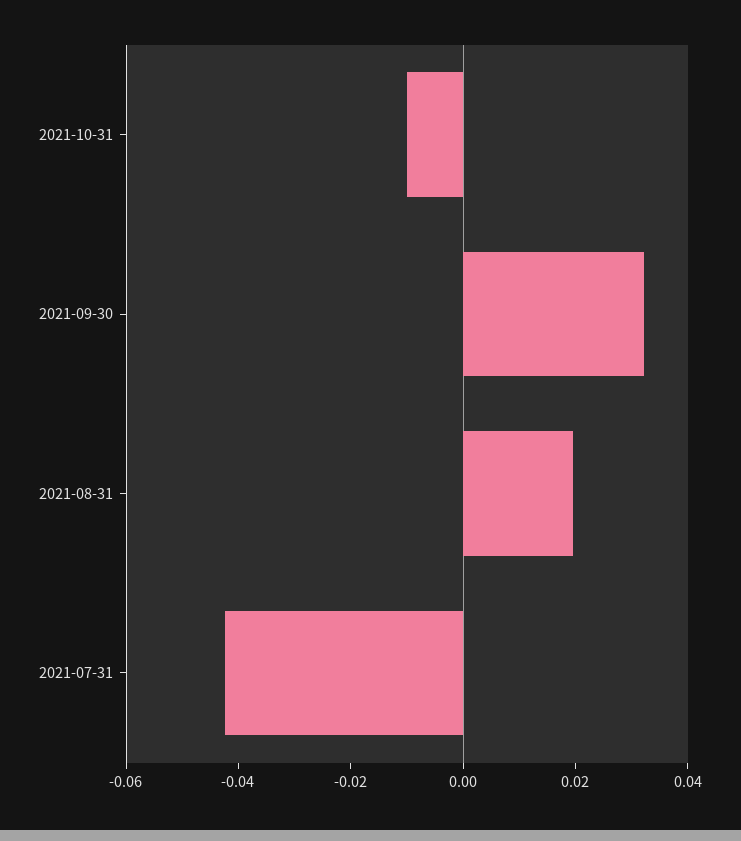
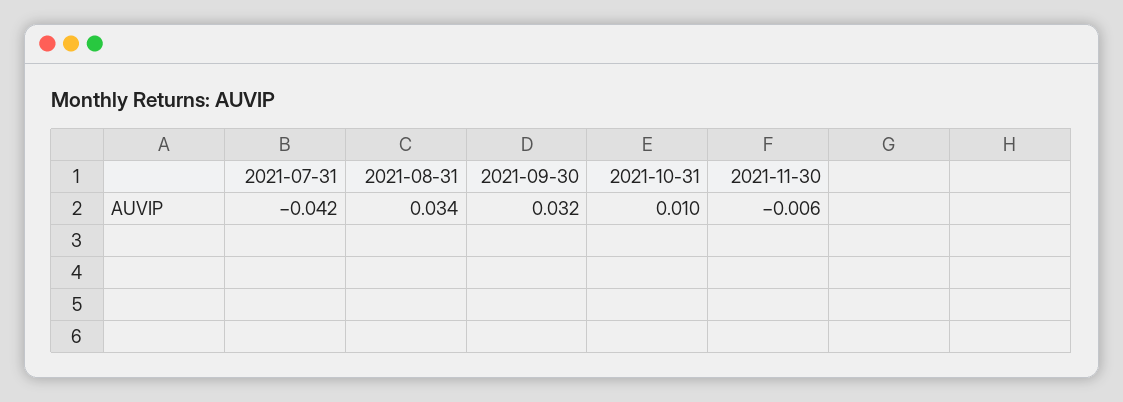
2021-10-31: -0.01 -> 0.01
2021-08-31: 0.02 -> 0.034
2021-11-30: none -> -0.006

